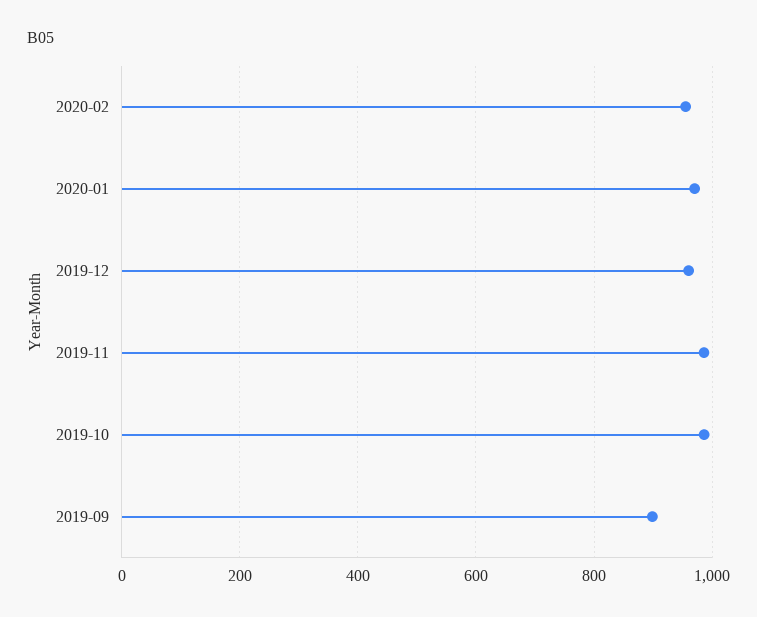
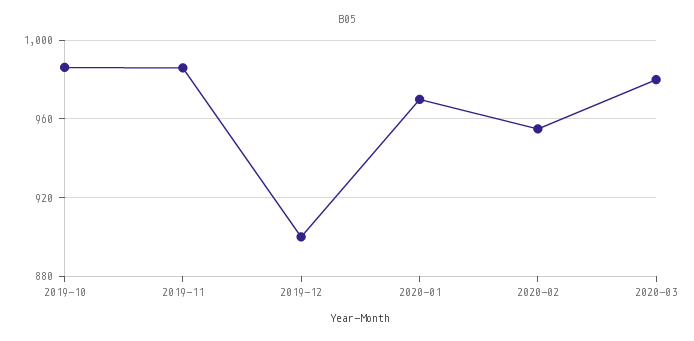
2019-12: 960 -> 900
2019-09: 900 -> none
2020-03: none -> 980

